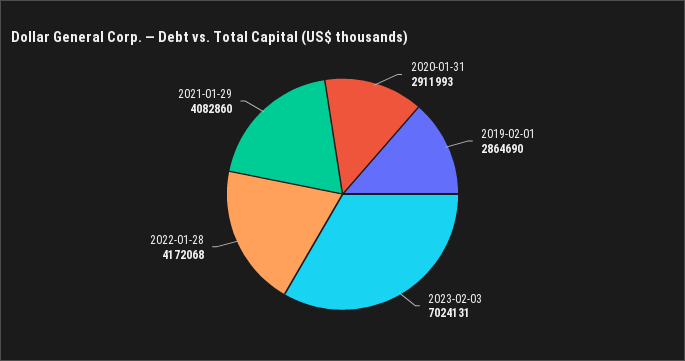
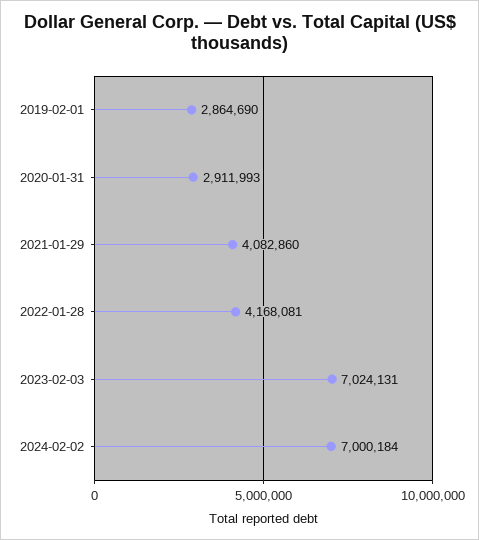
2022-01-28: 4172068 -> 4168081
2024-02-02: none -> 7000184

